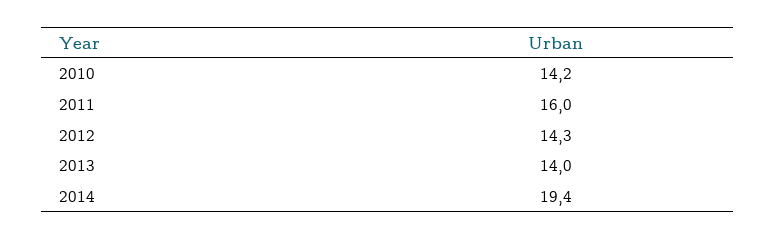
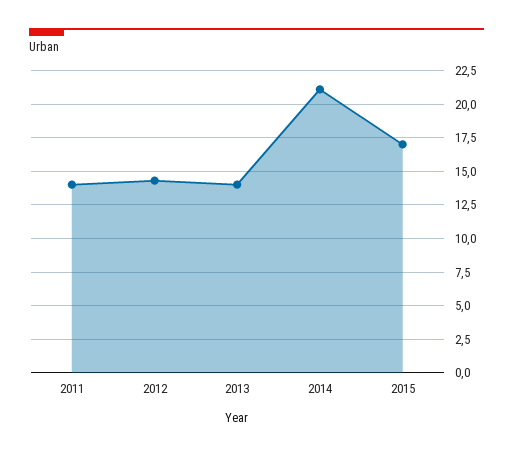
2010: 14.2 -> none
2011: 16 -> 14
2014: 19.4 -> 21
2015: none -> 17

